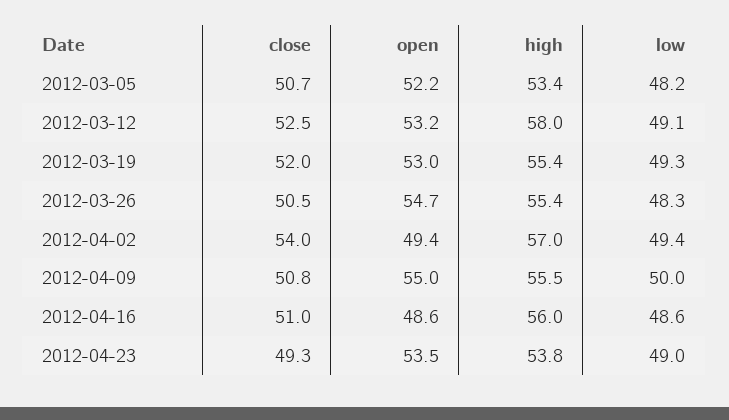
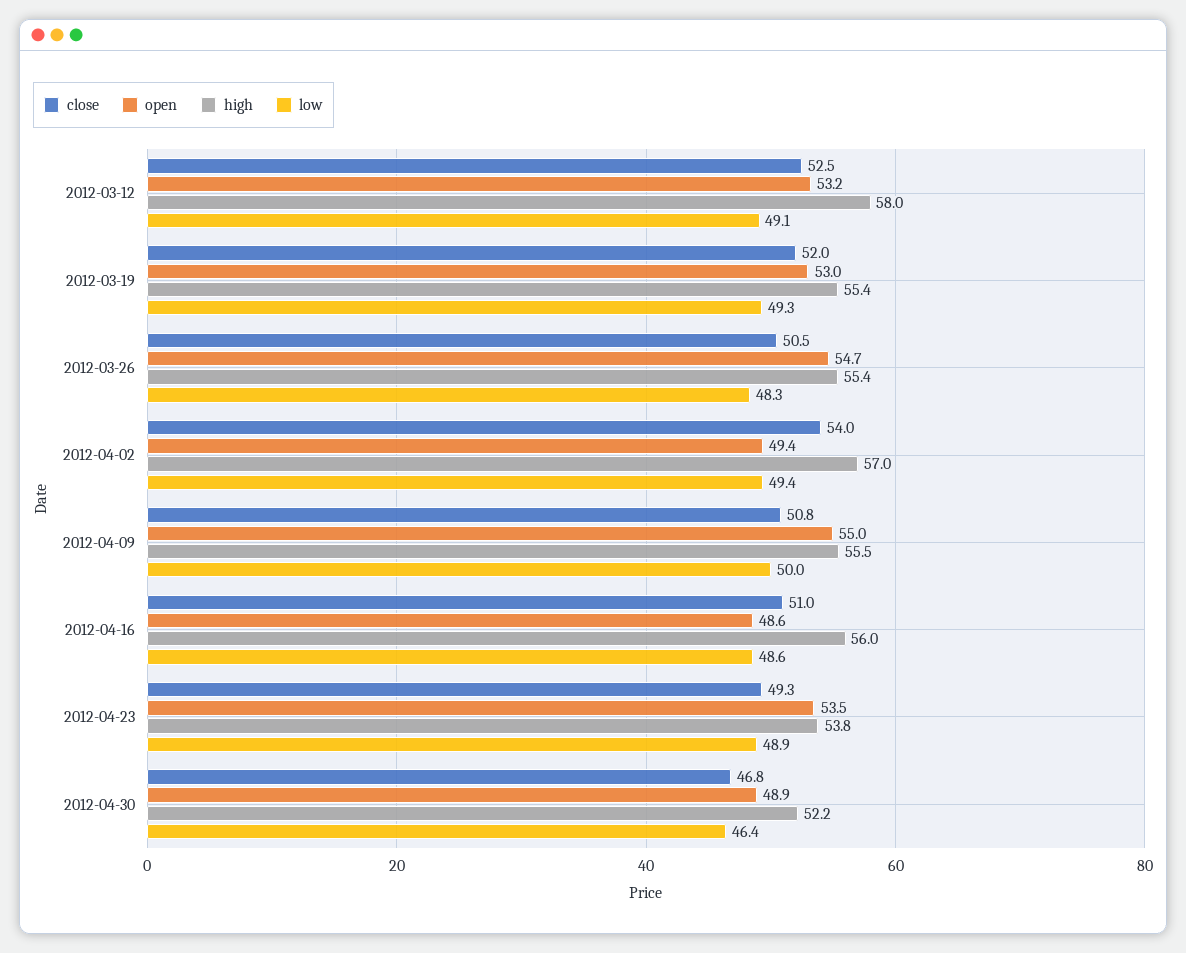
close, 2012-03-05: 50.7 -> none
open, 2012-03-05: 52.2 -> none
high, 2012-03-05: 53.4 -> none
low, 2012-03-05: 48.2 -> none
low, 2012-04-23: 49 -> 48.9
close, 2012-04-30: none -> 46.8
open, 2012-04-30: none -> 48.9
high, 2012-04-30: none -> 52.2
low, 2012-04-30: none -> 46.4

